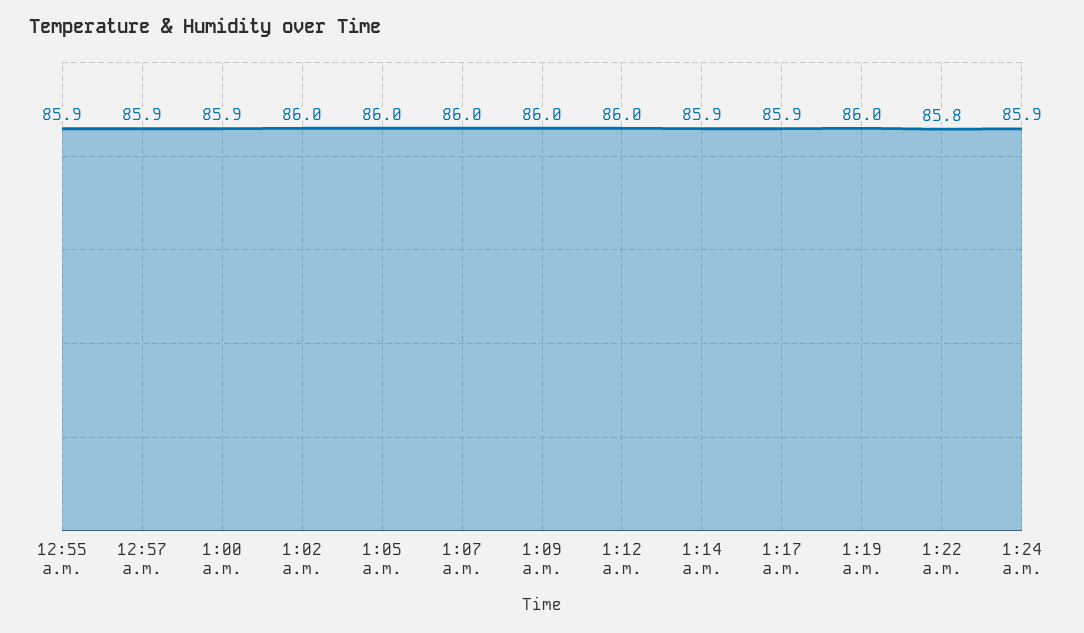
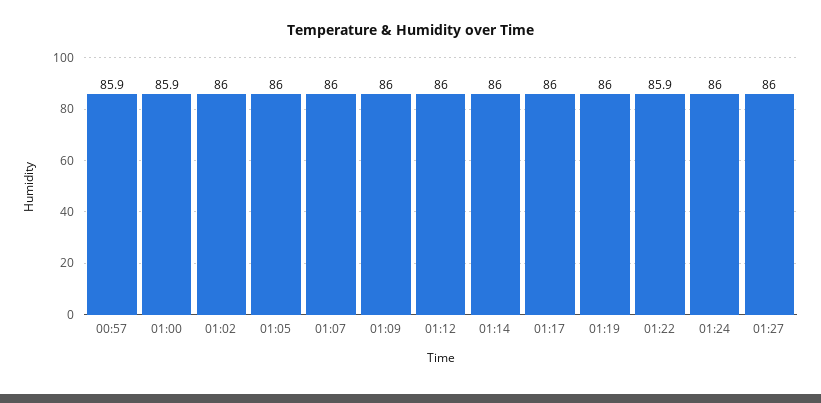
12:55 a.m.: 85.9 -> none
1:14 a.m.: 85.9 -> 86
1:17 a.m.: 85.9 -> 86
1:22 a.m.: 85.8 -> 85.9
1:24 a.m.: 85.9 -> 86
01:27: none -> 86

